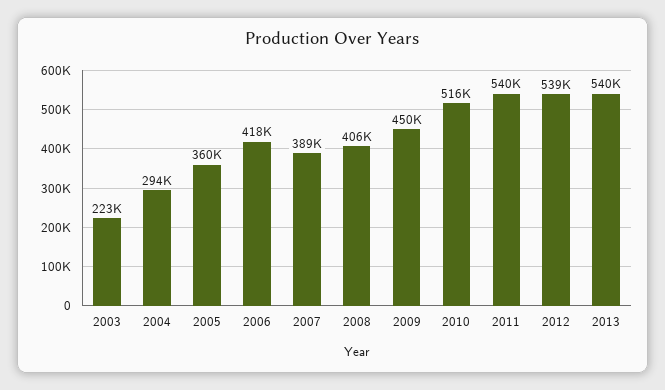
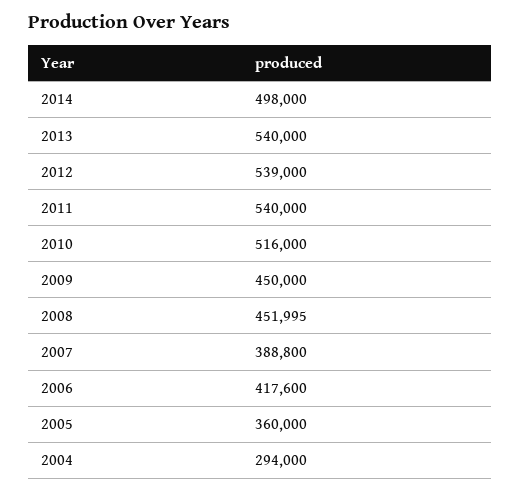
2003: 223000 -> none
2008: 406000 -> 451995
2014: none -> 498000

